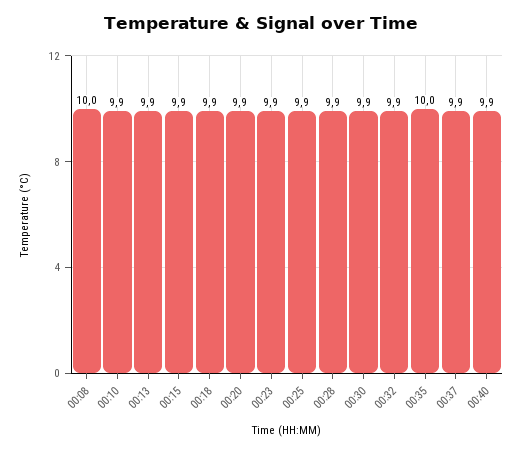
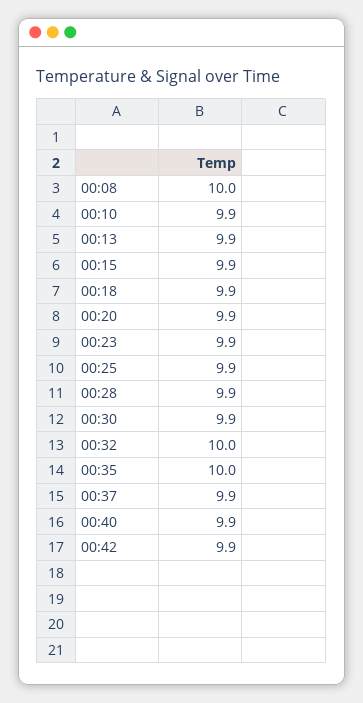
00:32: 9.9 -> 10
00:42: none -> 9.9

